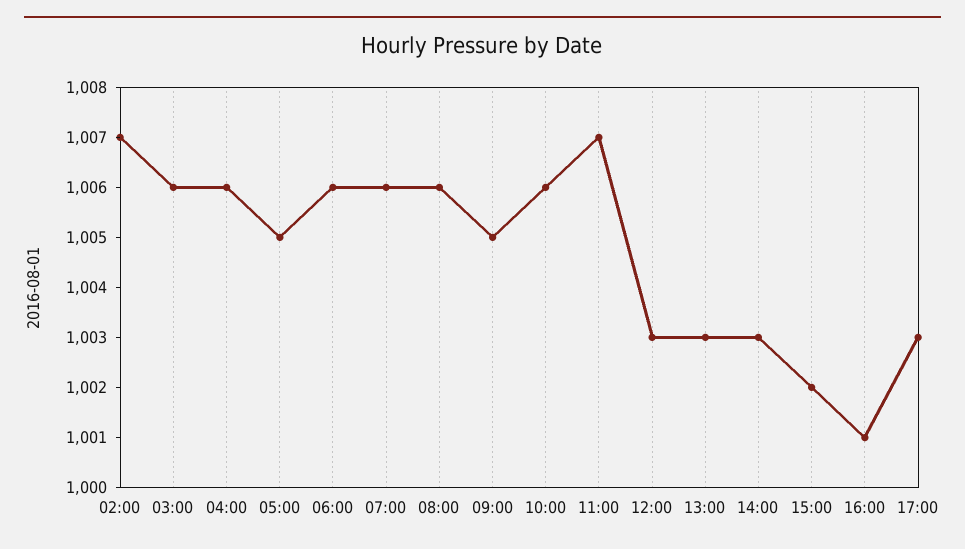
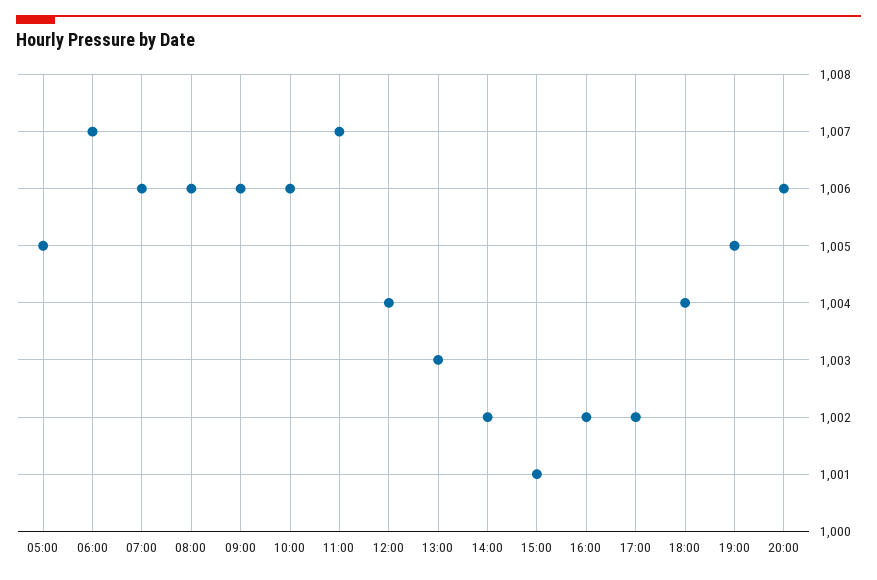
02:00: 1007 -> none
03:00: 1006 -> none
04:00: 1006 -> none
06:00: 1006 -> 1007
09:00: 1005 -> 1006
12:00: 1003 -> 1004
14:00: 1003 -> 1002
15:00: 1002 -> 1001
16:00: 1001 -> 1002
17:00: 1003 -> 1002
18:00: none -> 1004
19:00: none -> 1005
20:00: none -> 1006

